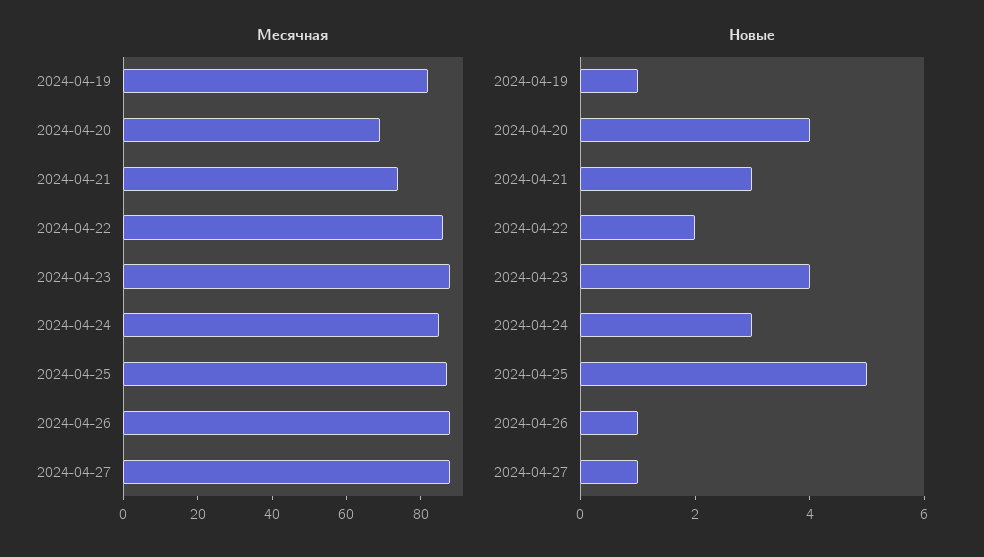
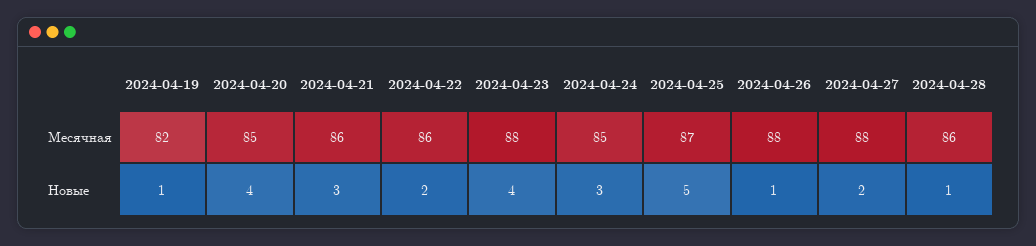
Месячная, 2024-04-20: 70 -> 85
Месячная, 2024-04-21: 75 -> 86
Новые, 2024-04-27: 1 -> 2
Месячная, 2024-04-28: none -> 86
Новые, 2024-04-28: none -> 1

